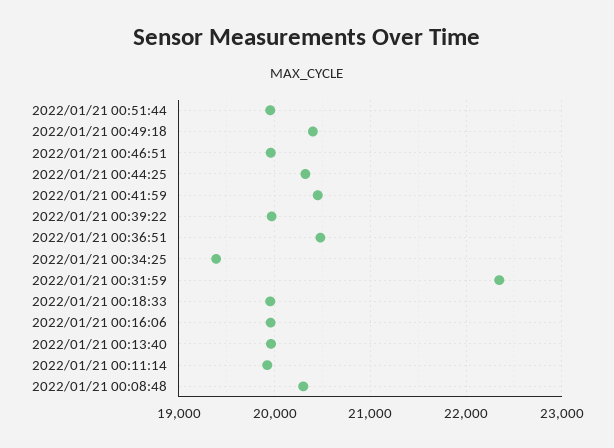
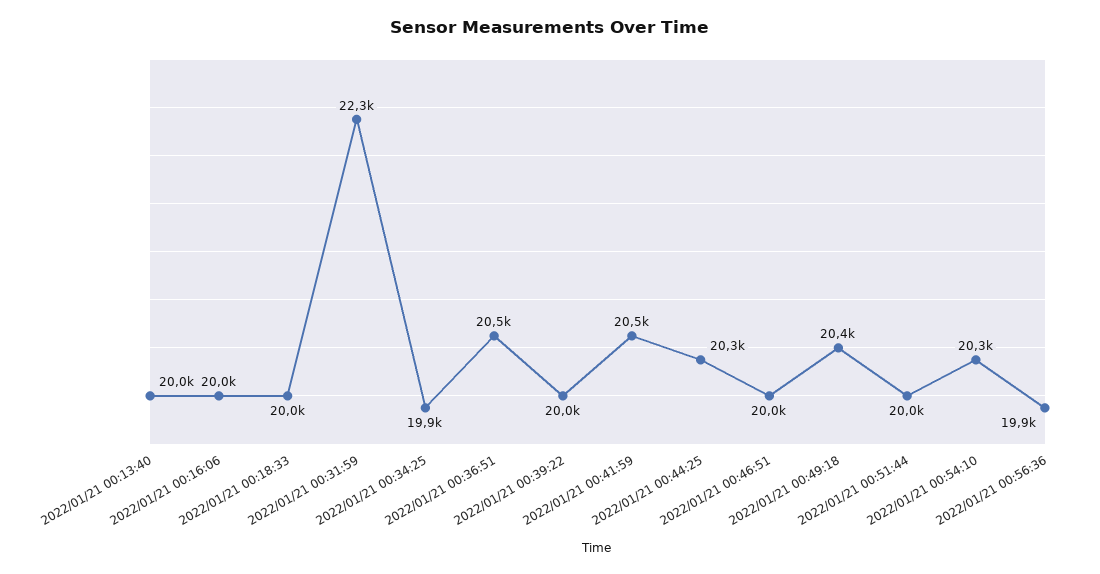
2022/01/21 00:34:25: 19400 -> 19900
2022/01/21 00:11:14: 19900 -> none
2022/01/21 00:08:48: 20300 -> none
2022/01/21 00:54:10: none -> 20300
2022/01/21 00:56:36: none -> 19900

